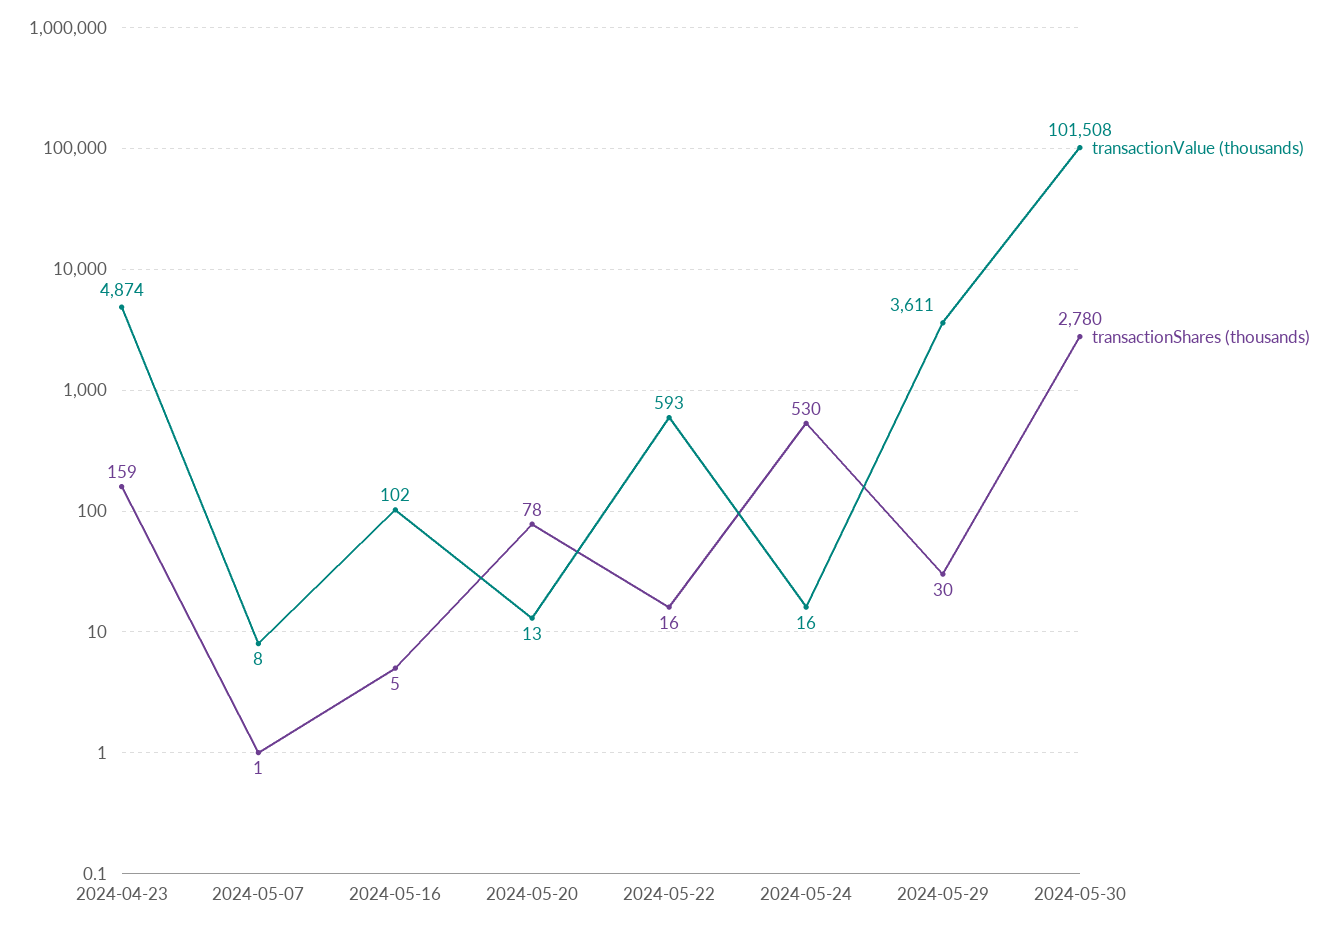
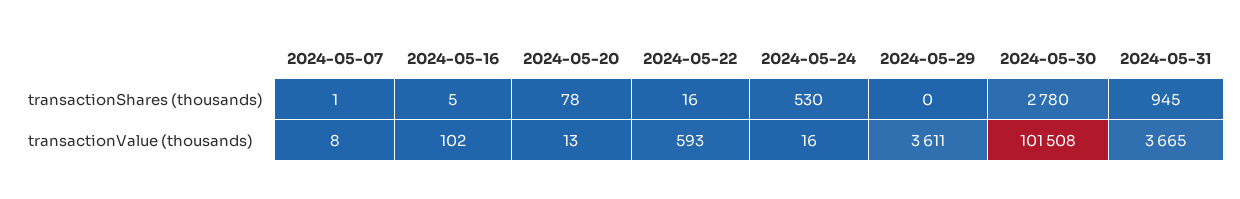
transactionValue (thousands), 2024-04-23: 4874 -> none
transactionShares (thousands), 2024-04-23: 159 -> none
transactionShares (thousands), 2024-05-29: 30 -> 0
transactionShares (thousands), 2024-05-31: none -> 945
transactionValue (thousands), 2024-05-31: none -> 3665

